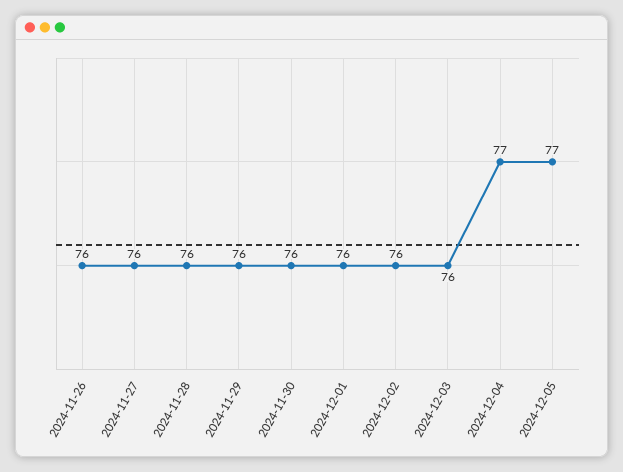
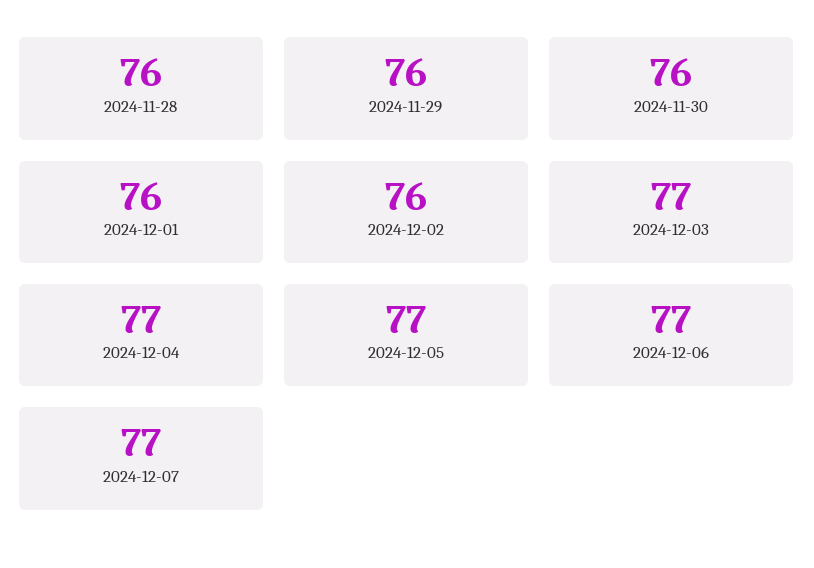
2024-11-26: 76 -> none
2024-11-27: 76 -> none
2024-12-03: 76 -> 77
2024-12-06: none -> 77
2024-12-07: none -> 77

